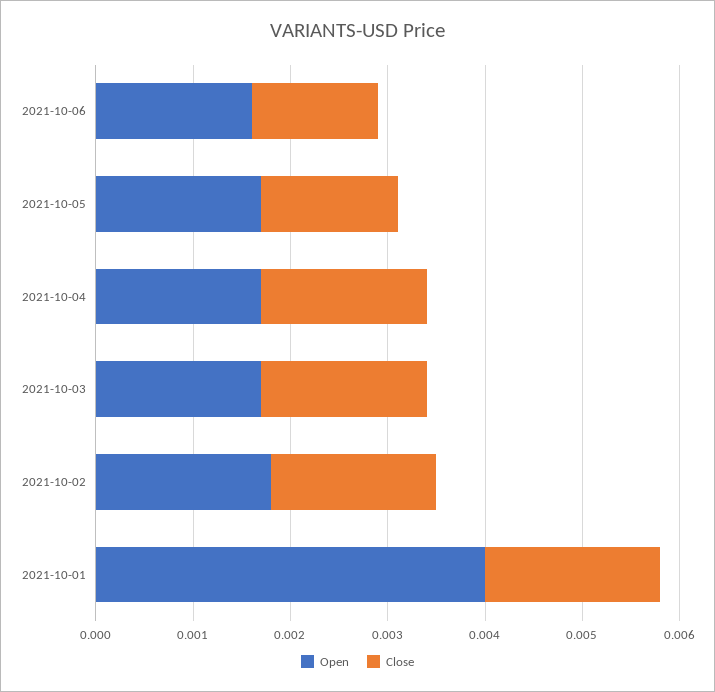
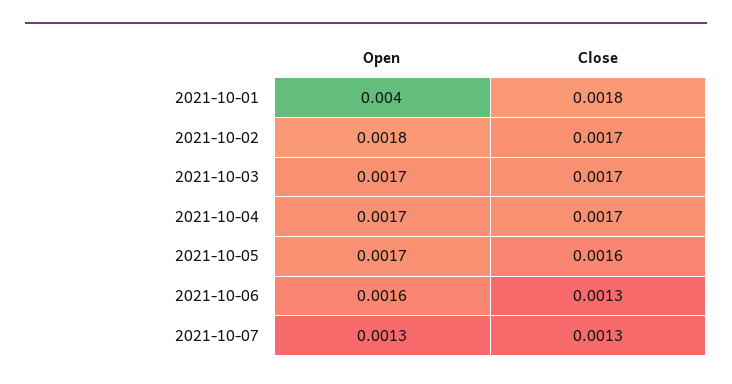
Close, 2021-10-05: 0.0014 -> 0.0016
Open, 2021-10-07: none -> 0.0013
Close, 2021-10-07: none -> 0.0013

